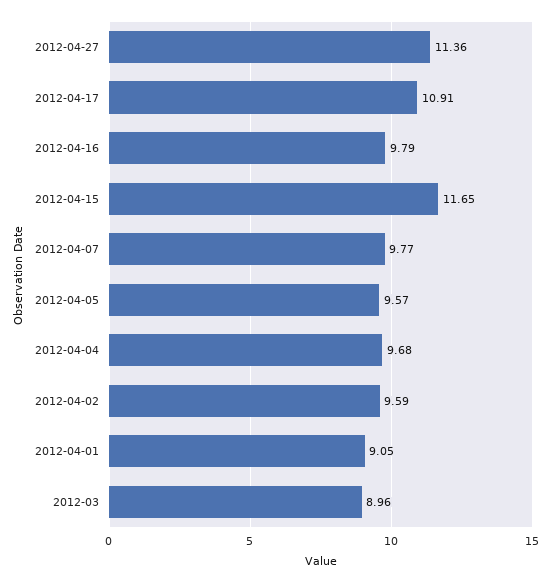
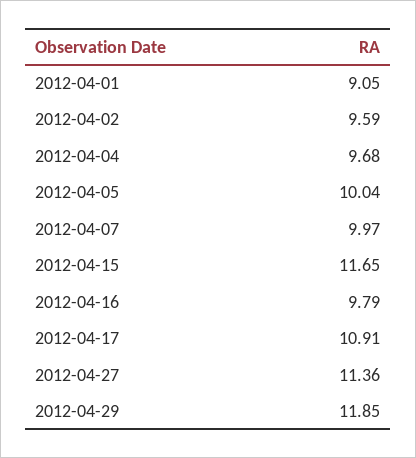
2012-04-07: 9.77 -> 9.97
2012-04-05: 9.57 -> 10.04
2012-03: 8.96 -> none
2012-04-29: none -> 11.85

